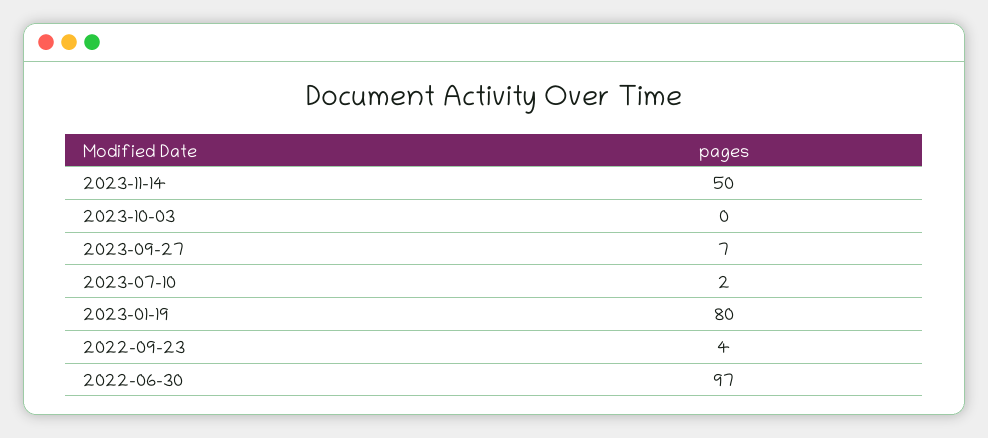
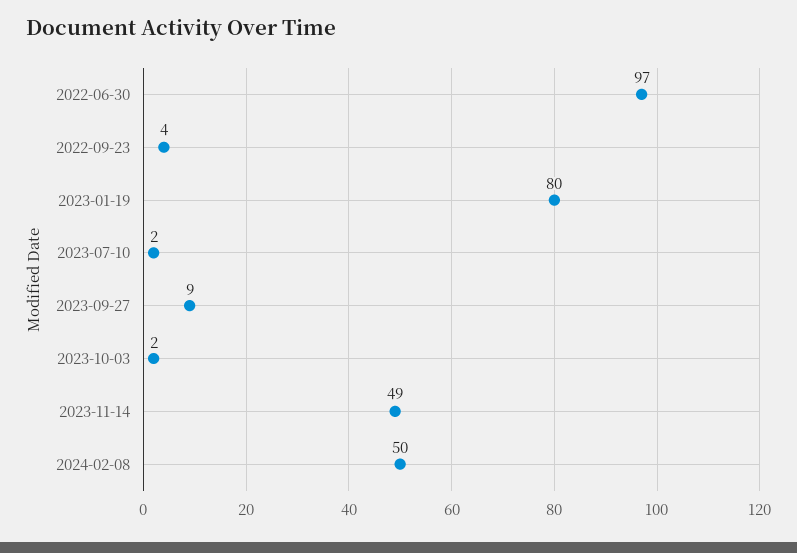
2023-11-14: 50 -> 49
2023-10-03: 0 -> 2
2023-09-27: 7 -> 9
2024-02-08: none -> 50

